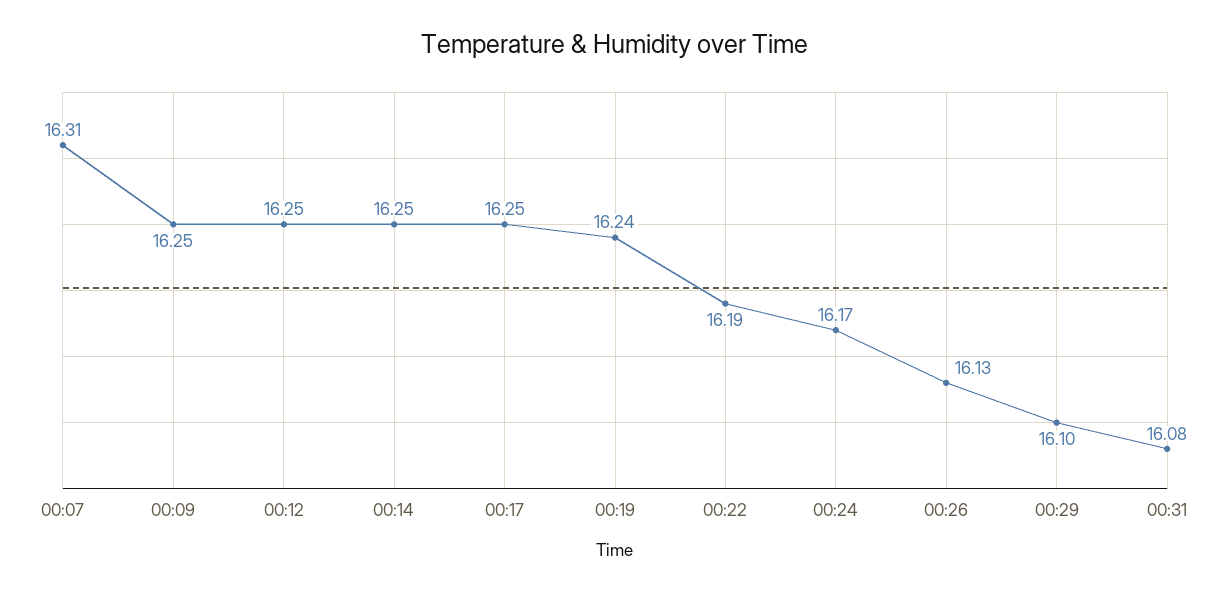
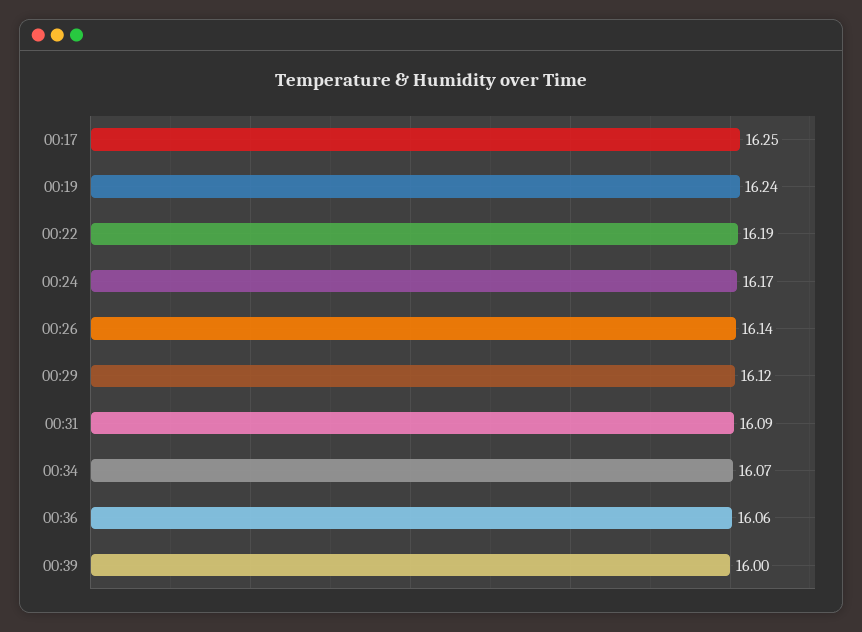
00:07: 16.31 -> none
00:09: 16.25 -> none
00:12: 16.25 -> none
00:14: 16.25 -> none
00:26: 16.13 -> 16.14
00:29: 16.1 -> 16.12
00:31: 16.08 -> 16.09
00:34: none -> 16.07
00:36: none -> 16.06
00:39: none -> 16

